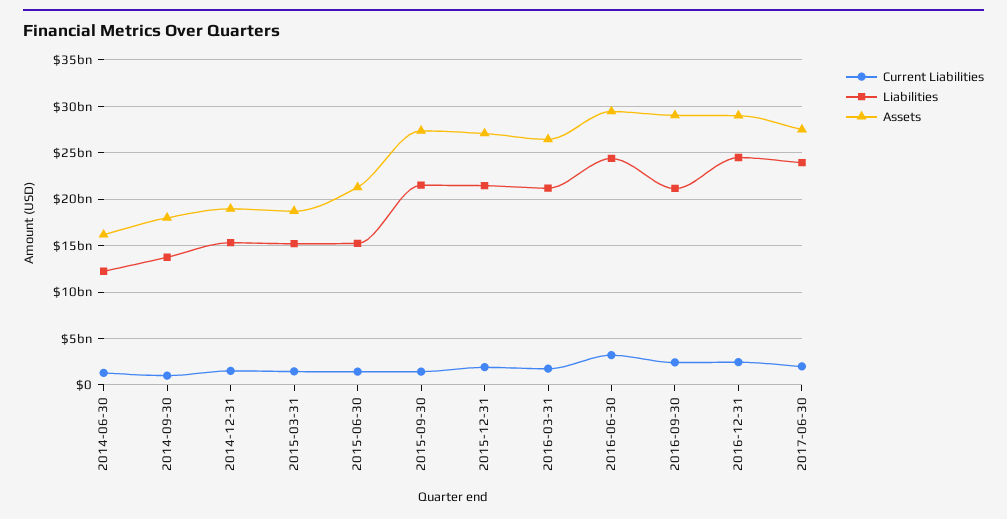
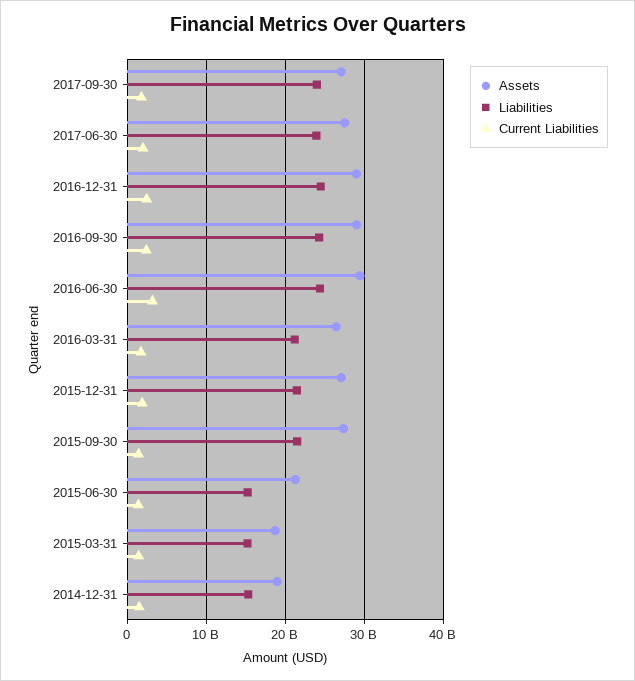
Current Liabilities, 2014-06-30: 1000000000 -> none
Liabilities, 2014-06-30: 12000000000 -> none
Assets, 2014-06-30: 16000000000 -> none
Current Liabilities, 2014-09-30: 1000000000 -> none
Liabilities, 2014-09-30: 14000000000 -> none
Assets, 2014-09-30: 18000000000 -> none
Liabilities, 2016-09-30: 21000000000 -> 24000000000
Assets, 2017-09-30: none -> 27000000000
Liabilities, 2017-09-30: none -> 24000000000
Current Liabilities, 2017-09-30: none -> 2000000000

